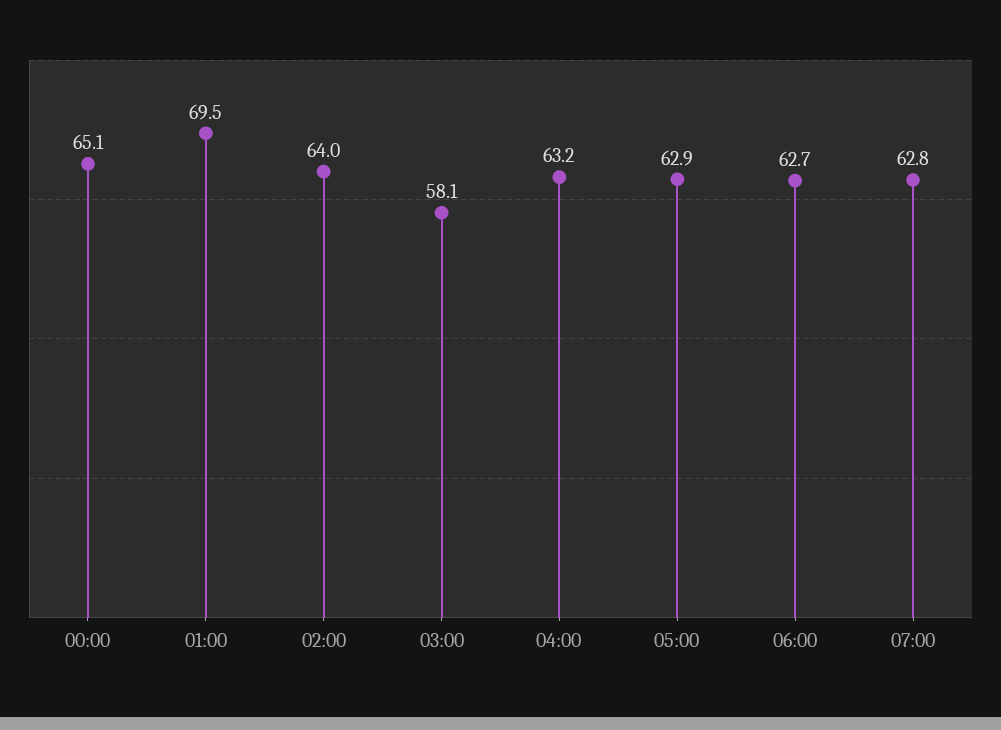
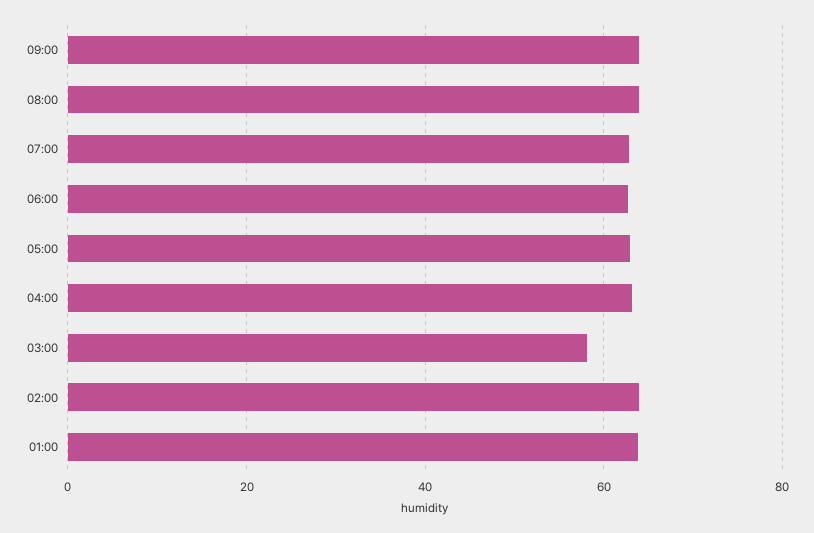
00:00: 65.1 -> none
01:00: 69.5 -> 64
09:00: none -> 64
08:00: none -> 64

